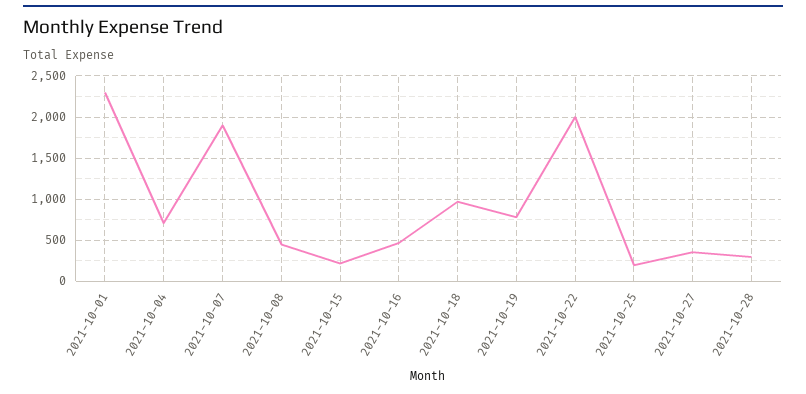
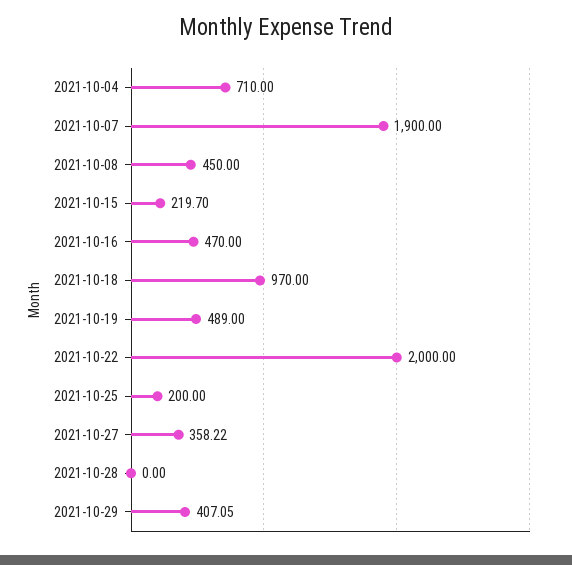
2021-10-01: 2300 -> none
2021-10-19: 800 -> 489
2021-10-28: 300 -> 0
2021-10-29: none -> 407.05

